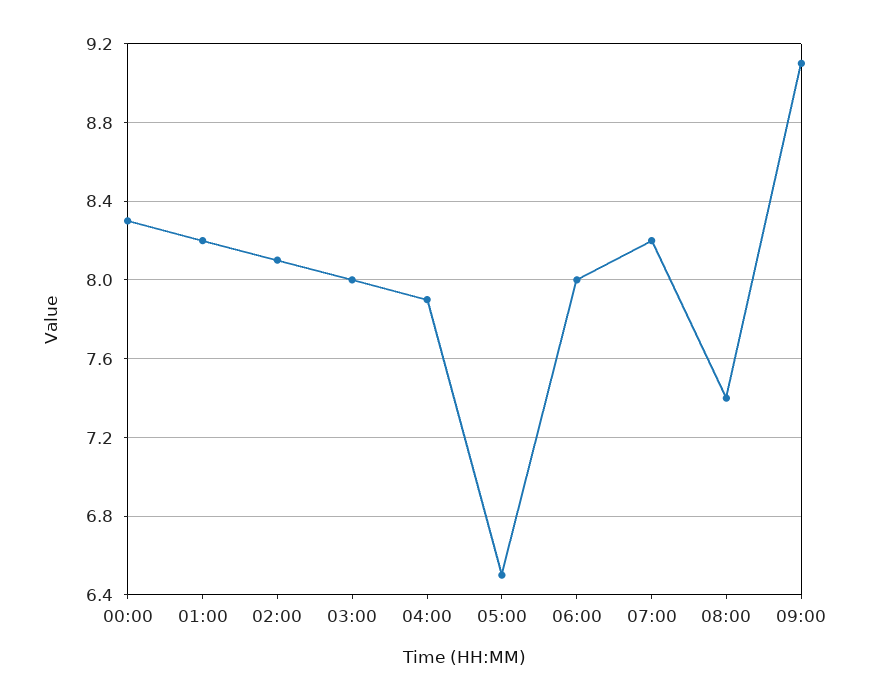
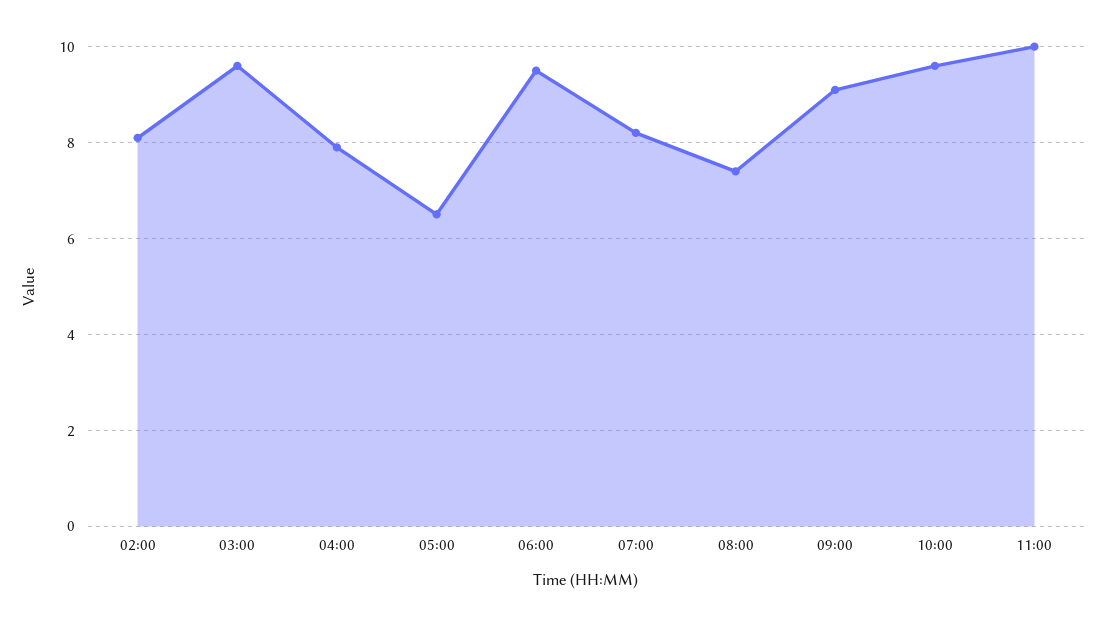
00:00: 8.3 -> none
01:00: 8.2 -> none
03:00: 8 -> 9.5
06:00: 8 -> 9.5
10:00: none -> 9.5
11:00: none -> 10

